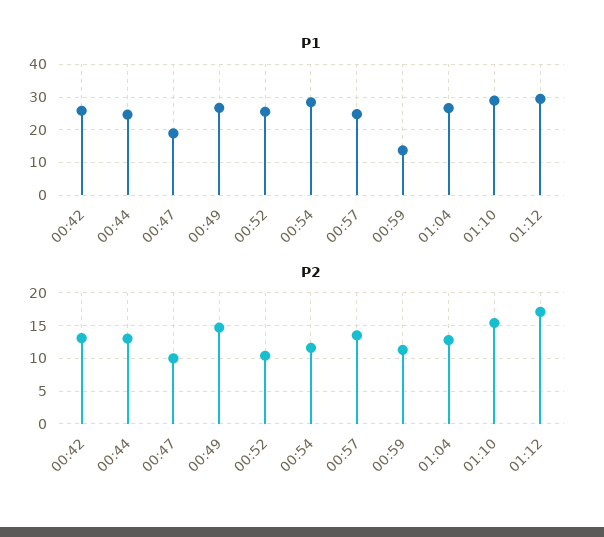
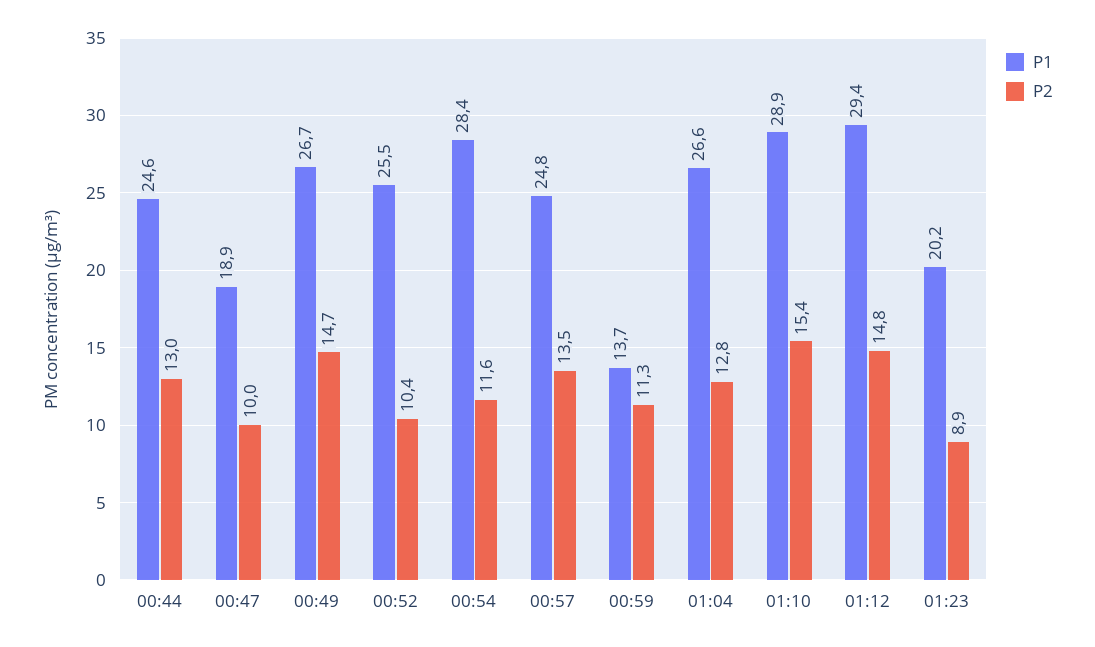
P1, 00:42: 26 -> none
P2, 00:42: 13 -> none
P2, 01:12: 17 -> 14.8
P1, 01:23: none -> 20.2
P2, 01:23: none -> 8.9

